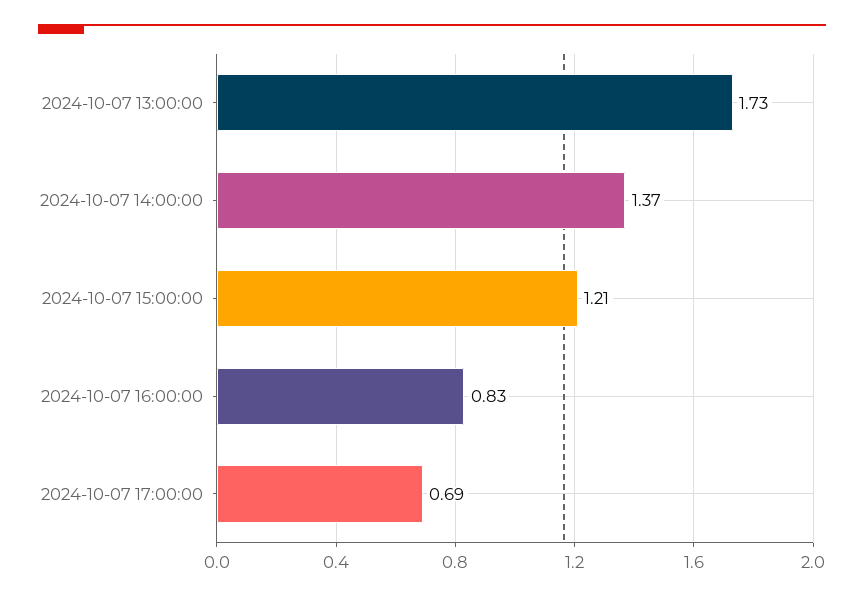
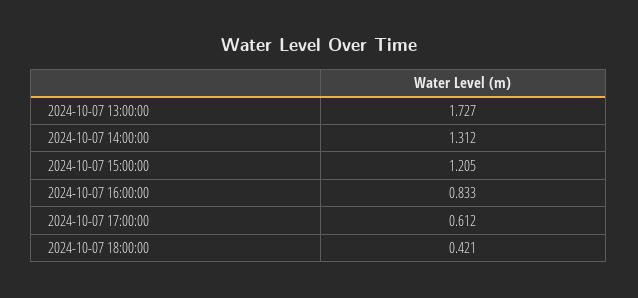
2024-10-07 14:00:00: 1.37 -> 1.312
2024-10-07 17:00:00: 0.69 -> 0.612
2024-10-07 18:00:00: none -> 0.421

